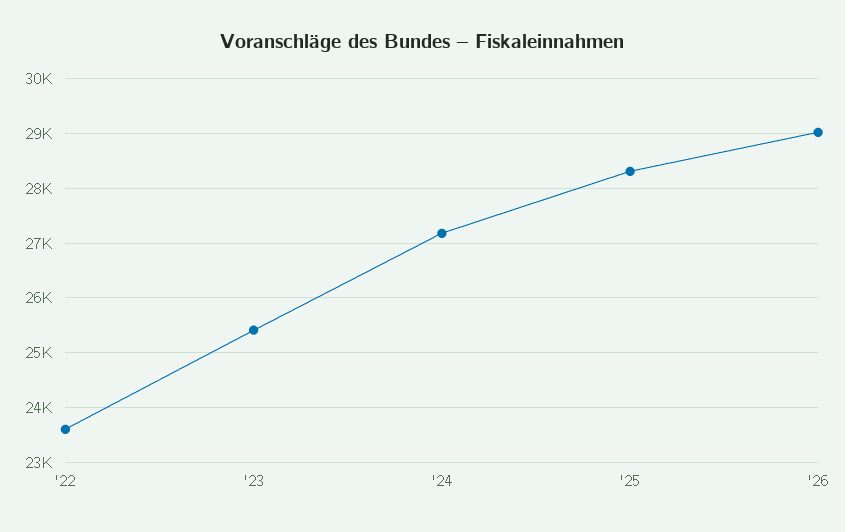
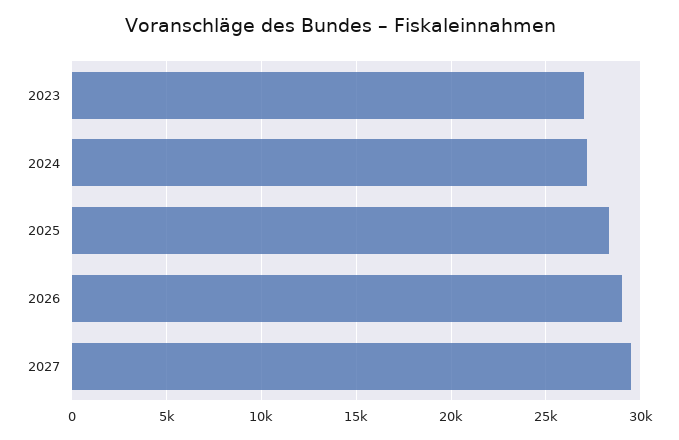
'22: 23600 -> none
'23: 25400 -> 27000
2027: none -> 29500

